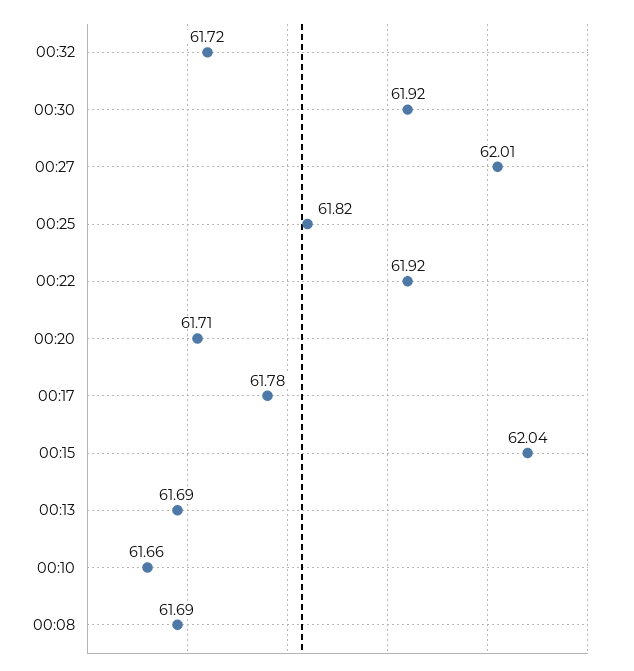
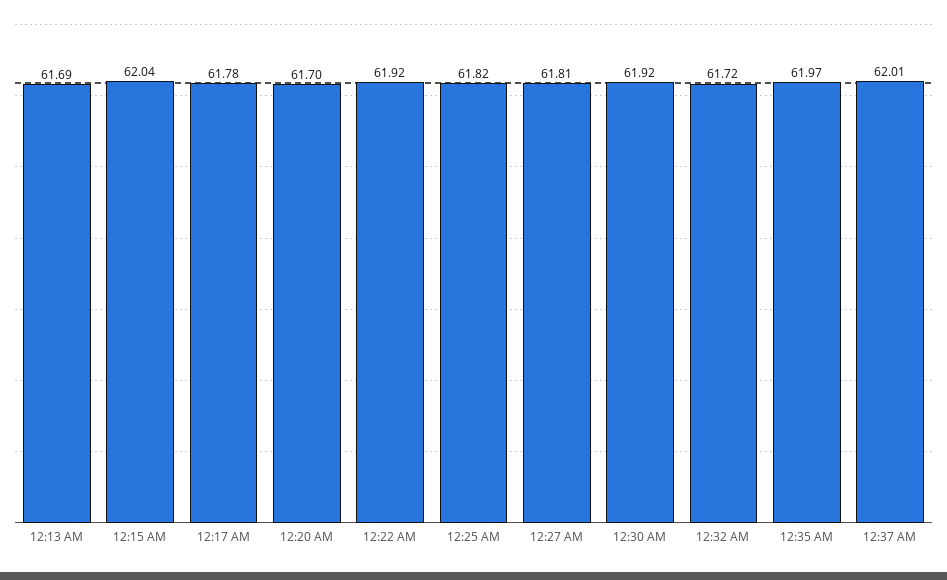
00:27: 62.01 -> 61.81
00:20: 61.71 -> 61.7
00:10: 61.66 -> none
00:08: 61.69 -> none
12:35 AM: none -> 61.97
12:37 AM: none -> 62.01

